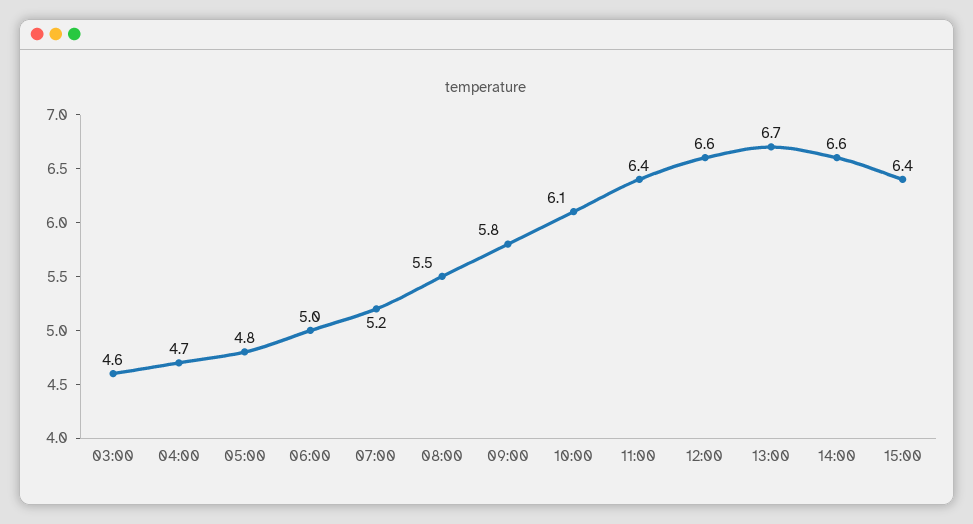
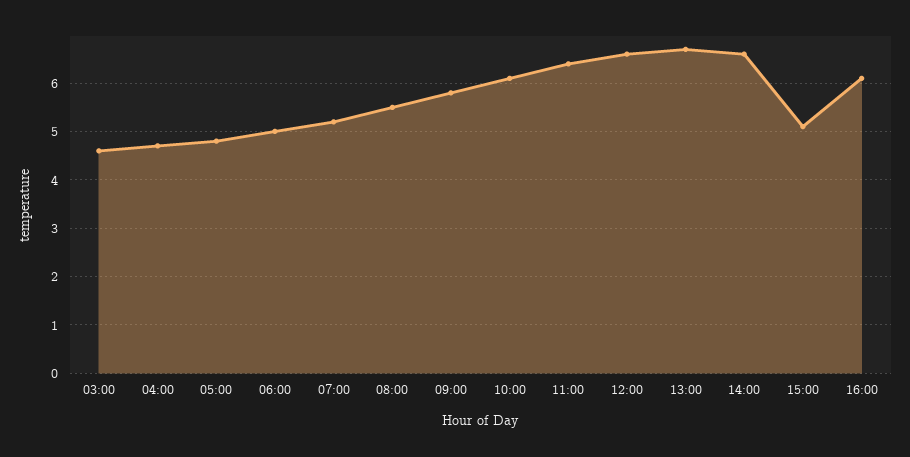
15:00: 6.4 -> 5
16:00: none -> 6

